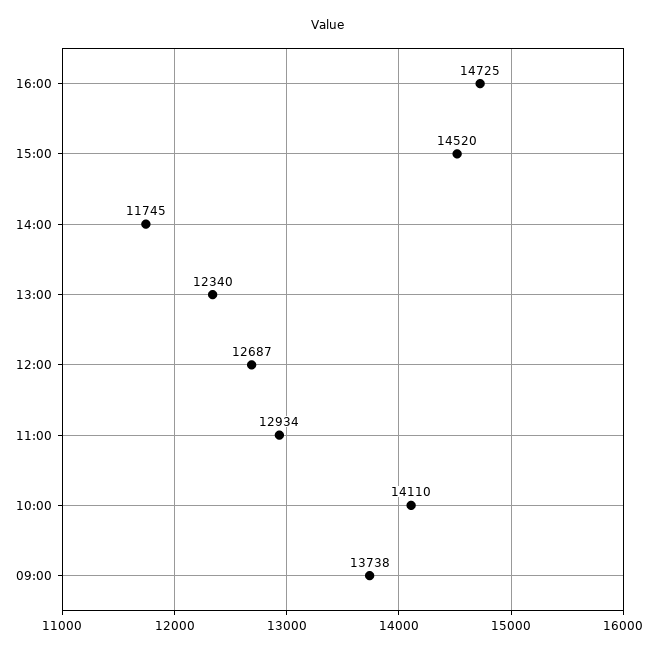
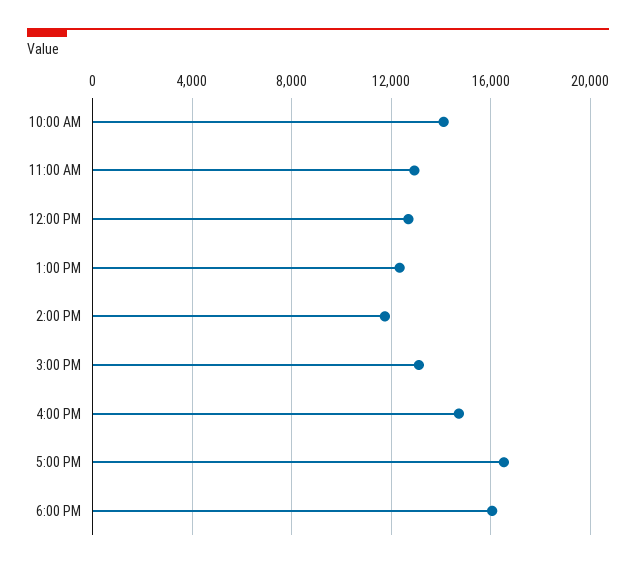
15:00: 14520 -> 13000
09:00: 13738 -> none
5:00 PM: none -> 16500
6:00 PM: none -> 16000

